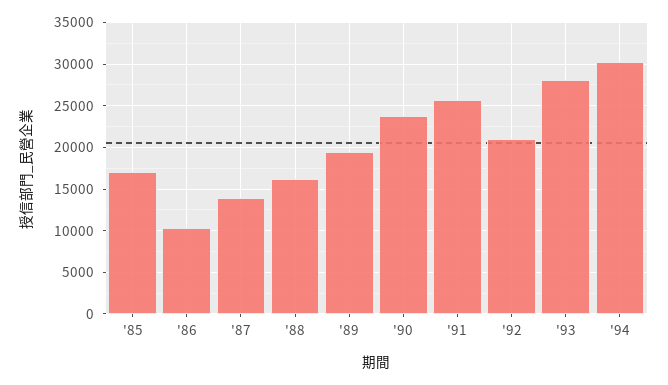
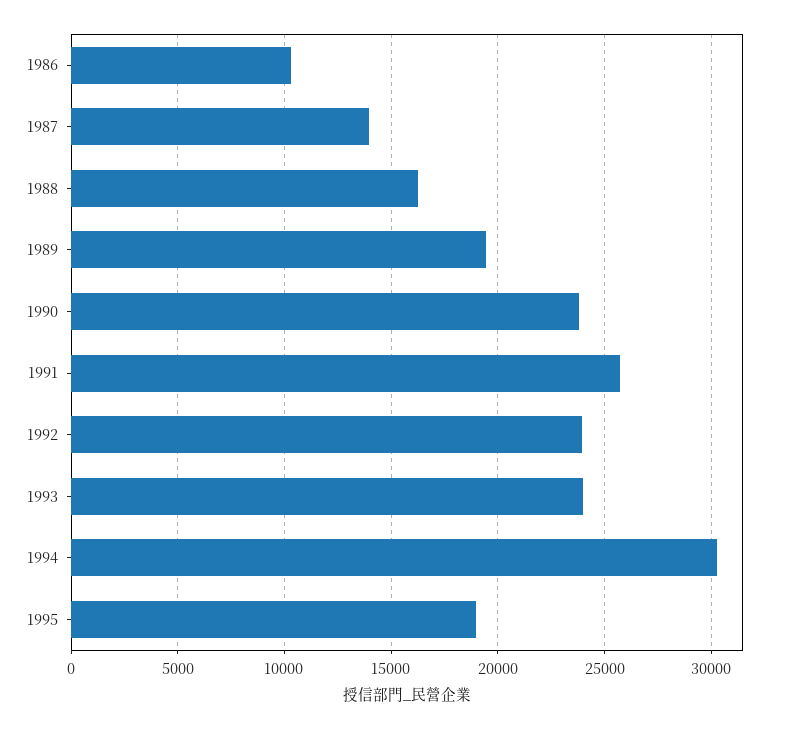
'85: 17000 -> none
'92: 21000 -> 24000
'93: 28000 -> 24000
1995: none -> 19000

